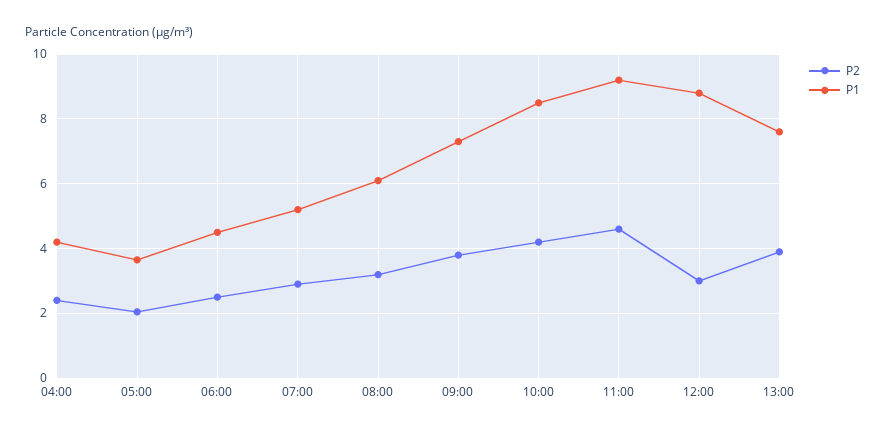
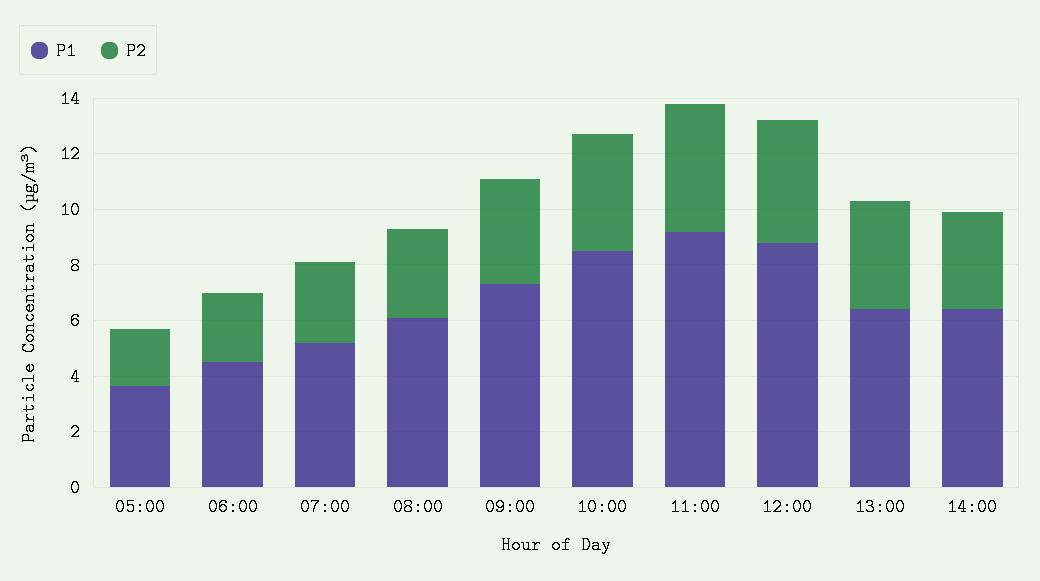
P2, 04:00: 2.4 -> none
P1, 04:00: 4.2 -> none
P2, 12:00: 3 -> 4.5
P1, 13:00: 7.6 -> 6.5
P1, 14:00: none -> 6.5
P2, 14:00: none -> 3.5

